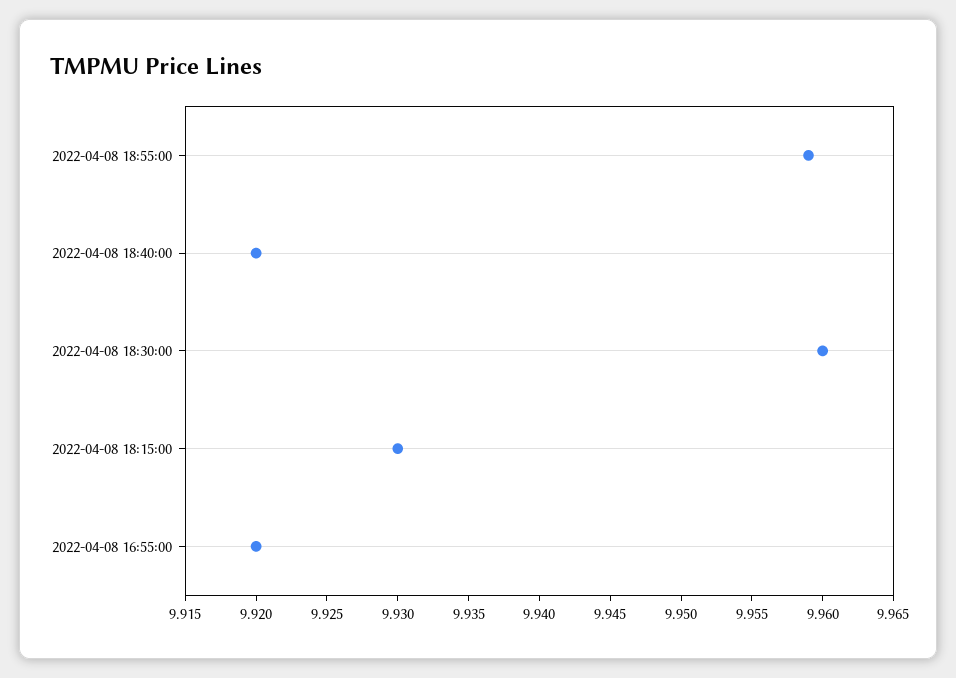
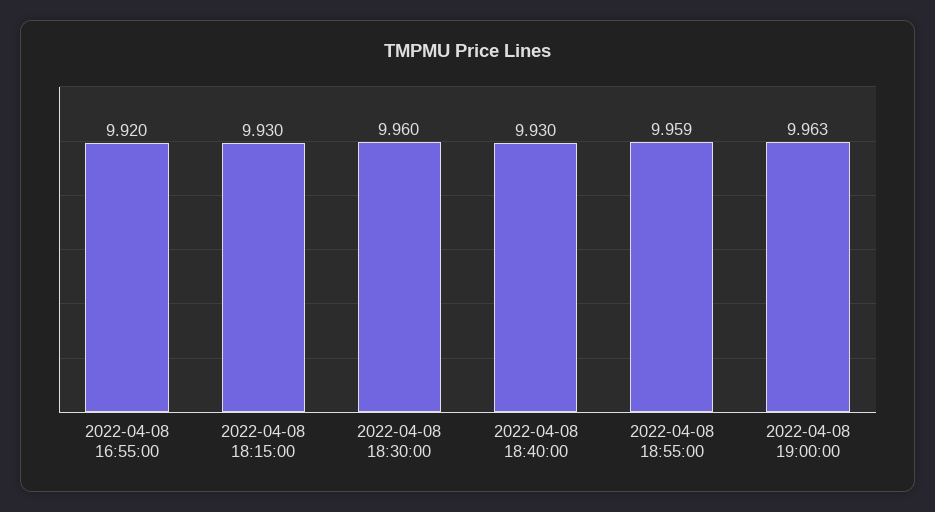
2022-04-08 18:40:00: 9.92 -> 9.93
2022-04-08 19:00:00: none -> 9.963

